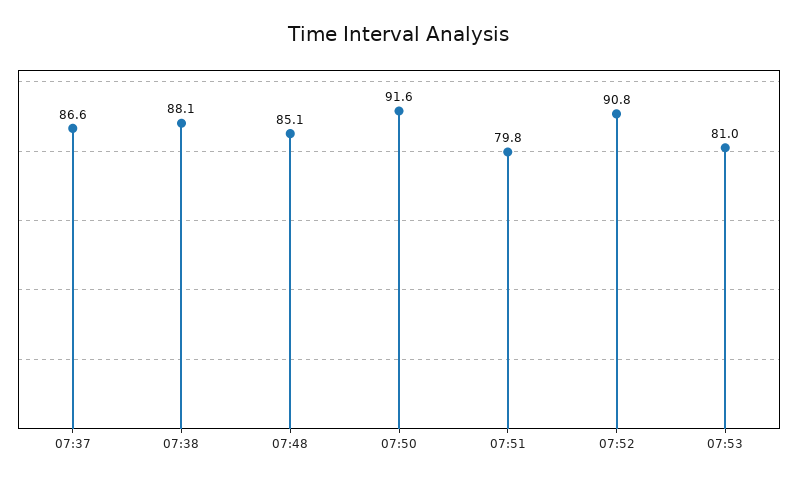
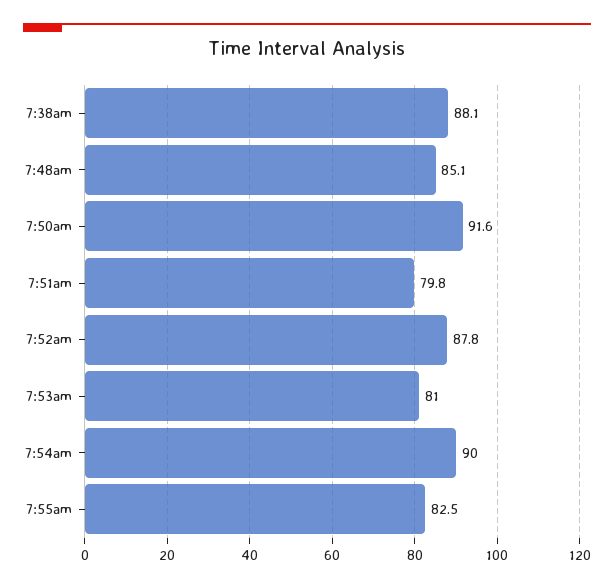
07:37: 86.6 -> none
07:52: 90.8 -> 87.8
7:54am: none -> 90
7:55am: none -> 82.5

